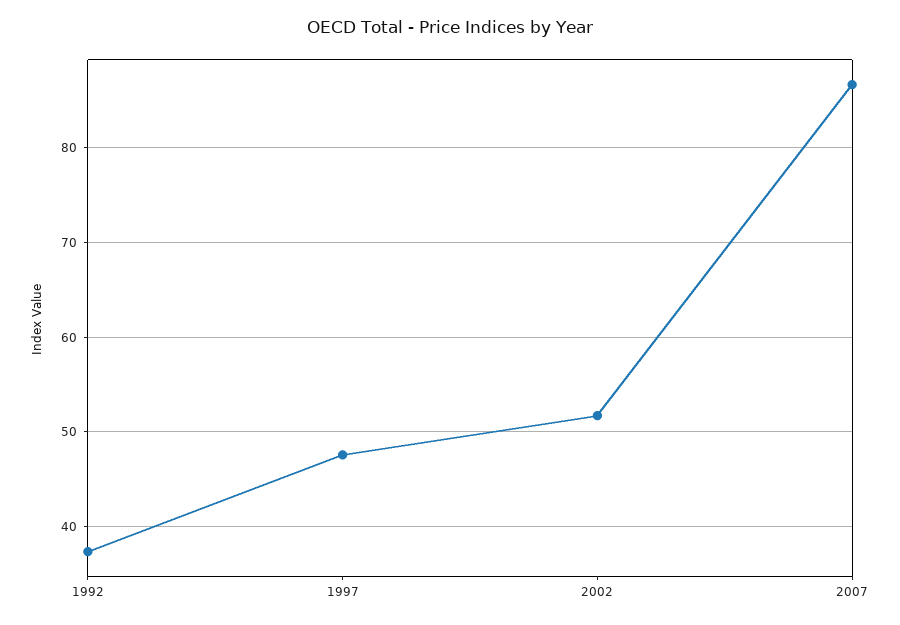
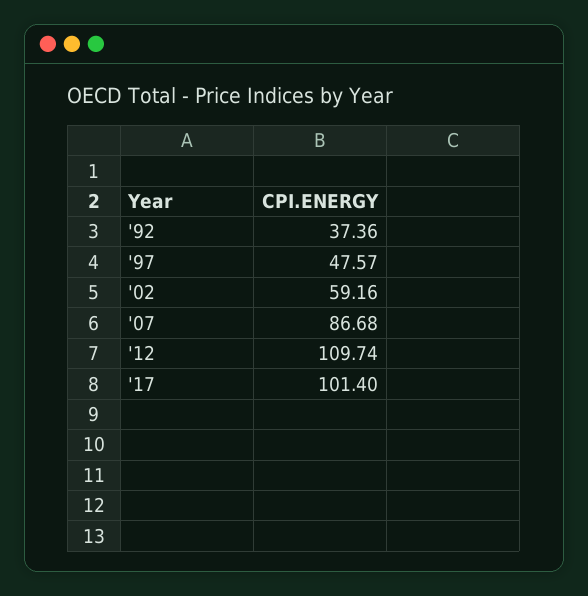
2002: 52 -> 59.16
'12: none -> 109.74
'17: none -> 101.4

